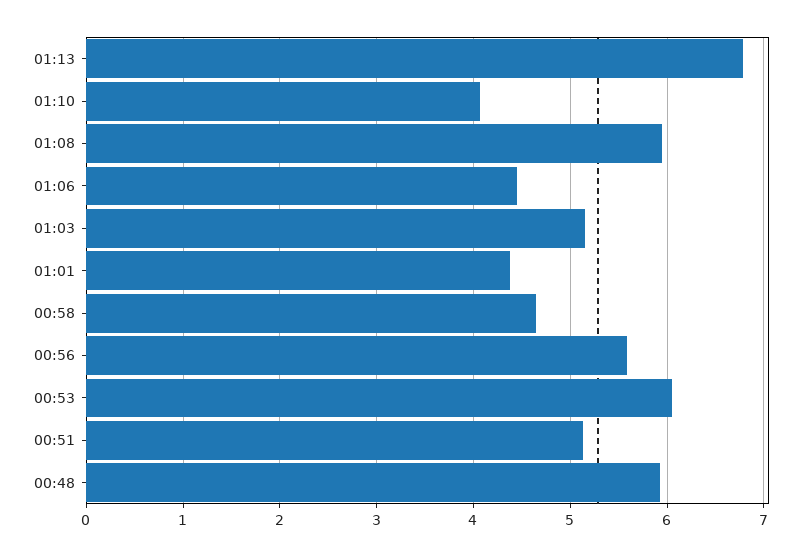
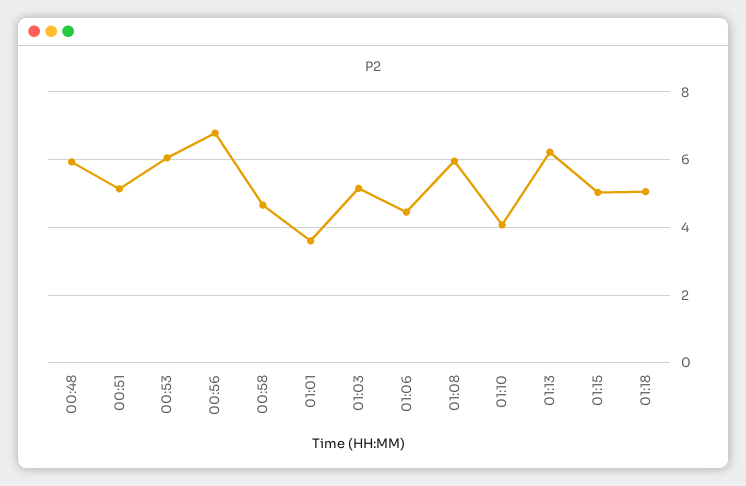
01:13: 6.8 -> 6.2
01:01: 4.4 -> 3.6
00:56: 5.6 -> 6.8
01:15: none -> 5
01:18: none -> 5

